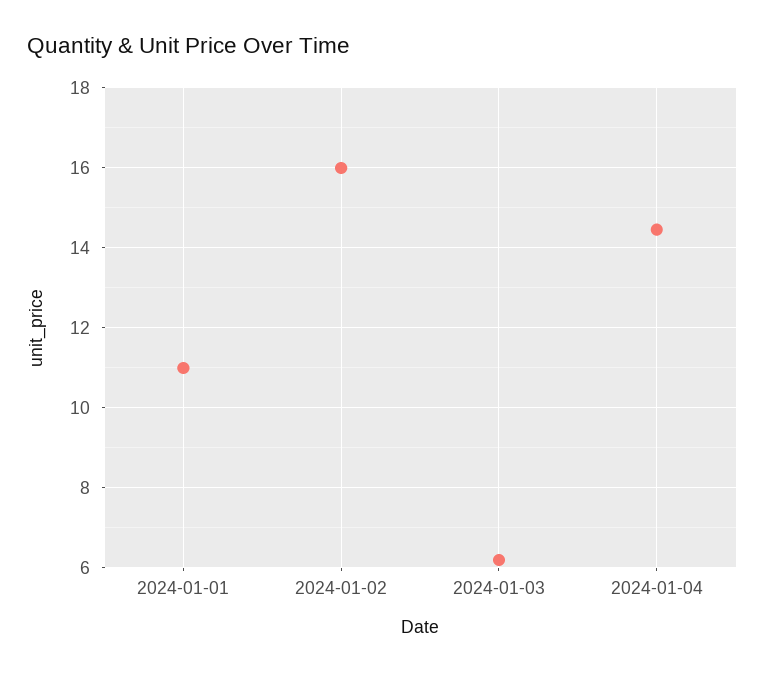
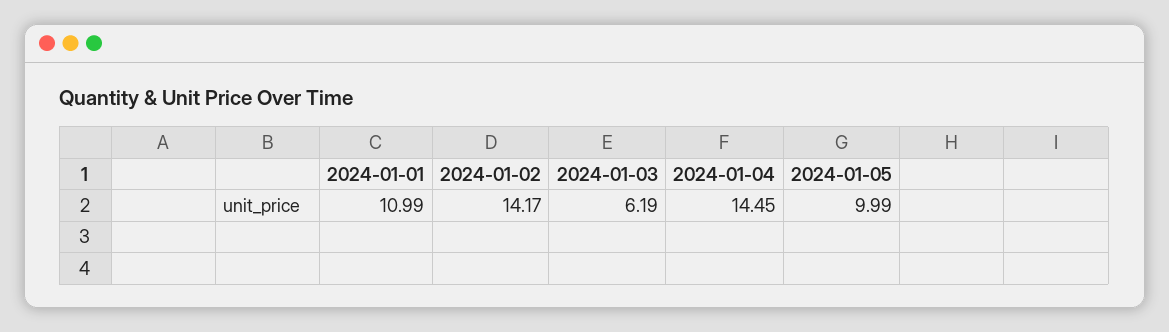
2024-01-02: 16 -> 14.17
2024-01-05: none -> 9.99

